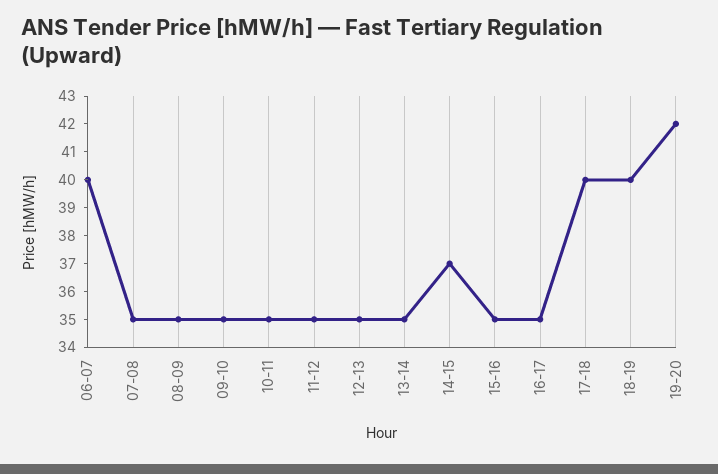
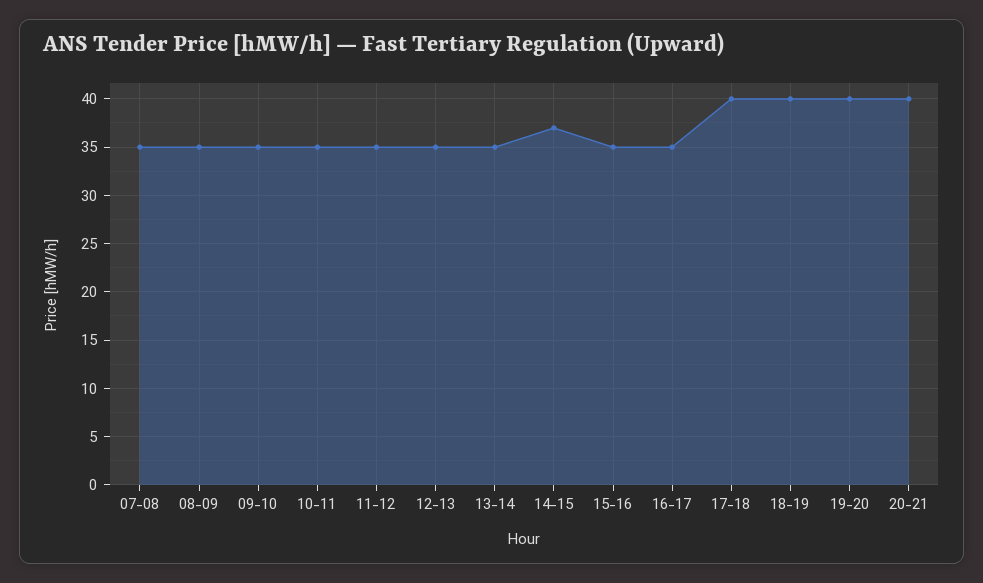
06-07: 40 -> none
19-20: 42 -> 40
20-21: none -> 40

